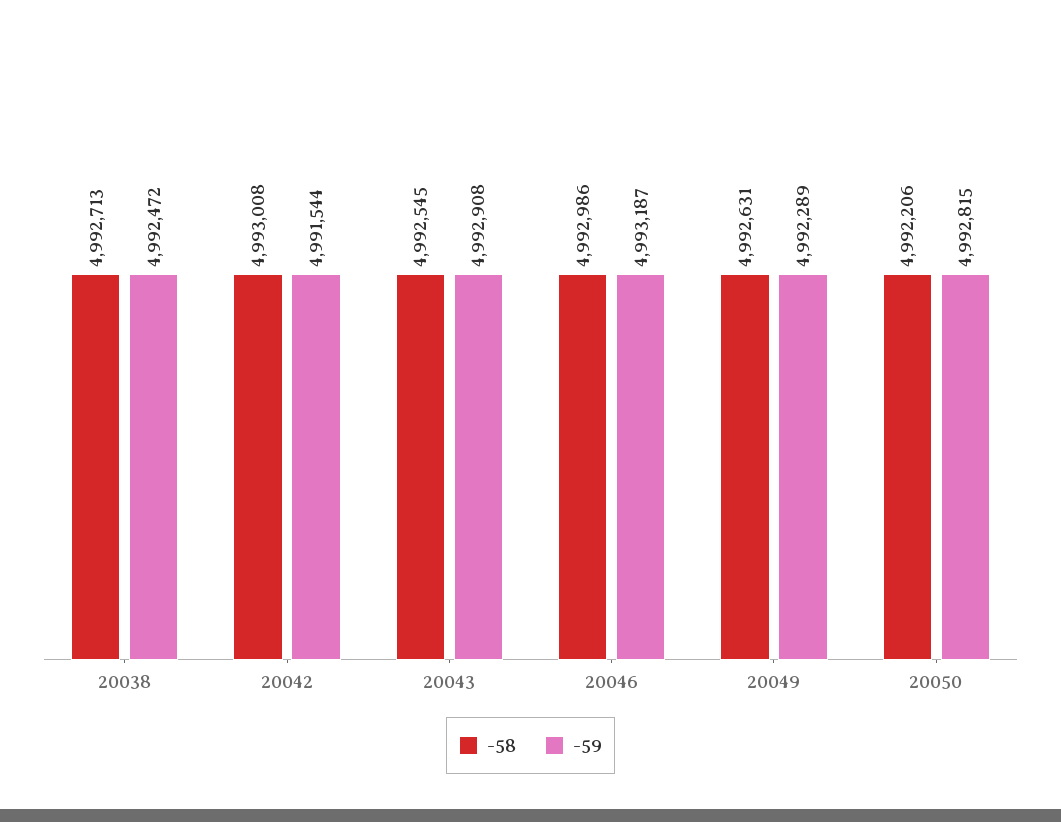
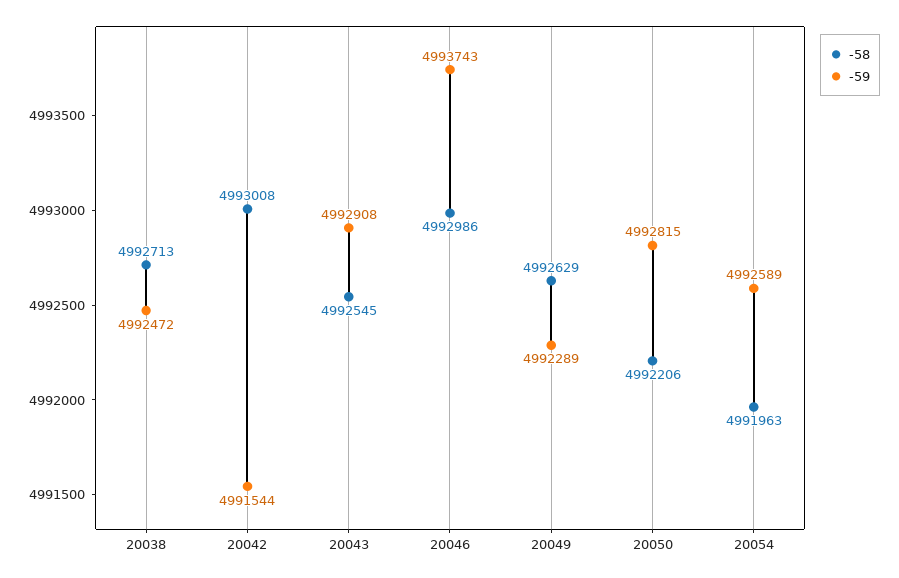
-59, 20046: 4993187 -> 4993743
-58, 20049: 4992631 -> 4992629
-58, 20054: none -> 4991963
-59, 20054: none -> 4992589

